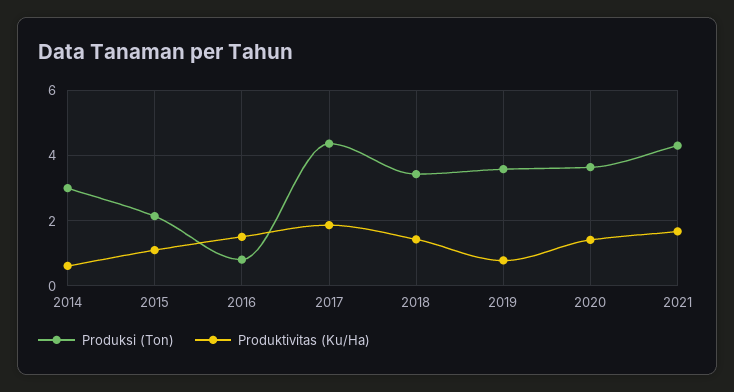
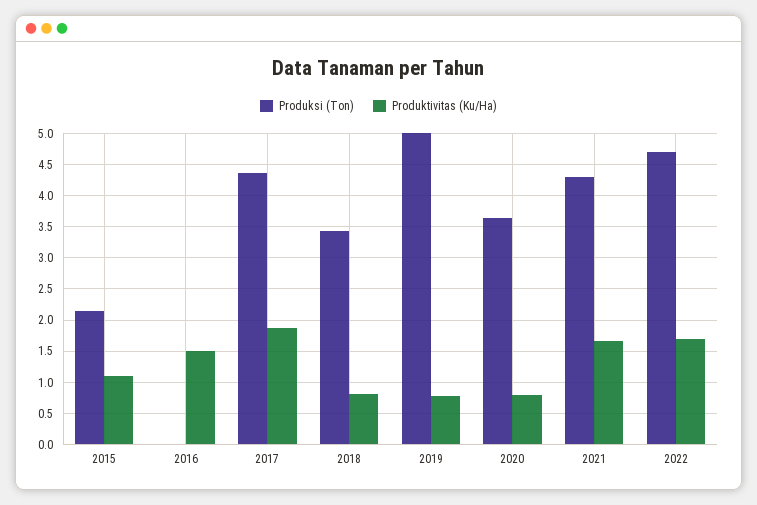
Produksi (Ton), 2014: 3 -> none
Produktivitas (Ku/Ha), 2014: 0.6 -> none
Produksi (Ton), 2016: 0.8 -> 0
Produktivitas (Ku/Ha), 2018: 1.4 -> 0.8
Produksi (Ton), 2019: 3.6 -> 5
Produktivitas (Ku/Ha), 2020: 1.4 -> 0.8
Produksi (Ton), 2022: none -> 4.7
Produktivitas (Ku/Ha), 2022: none -> 1.7

